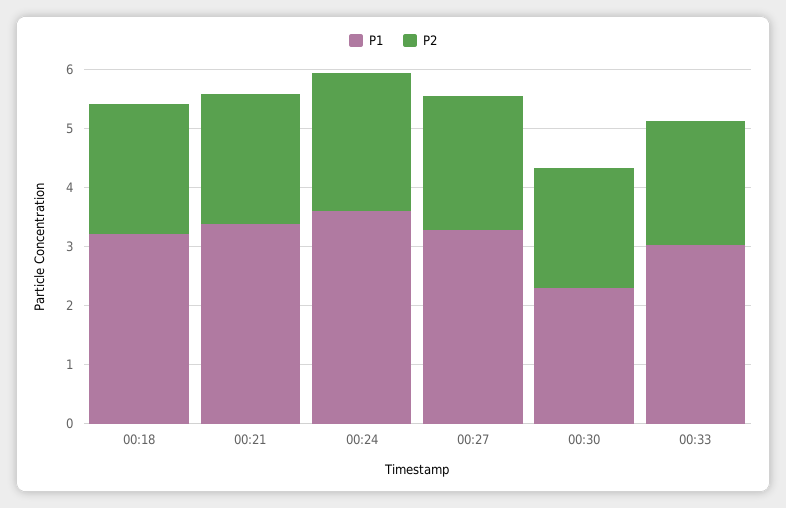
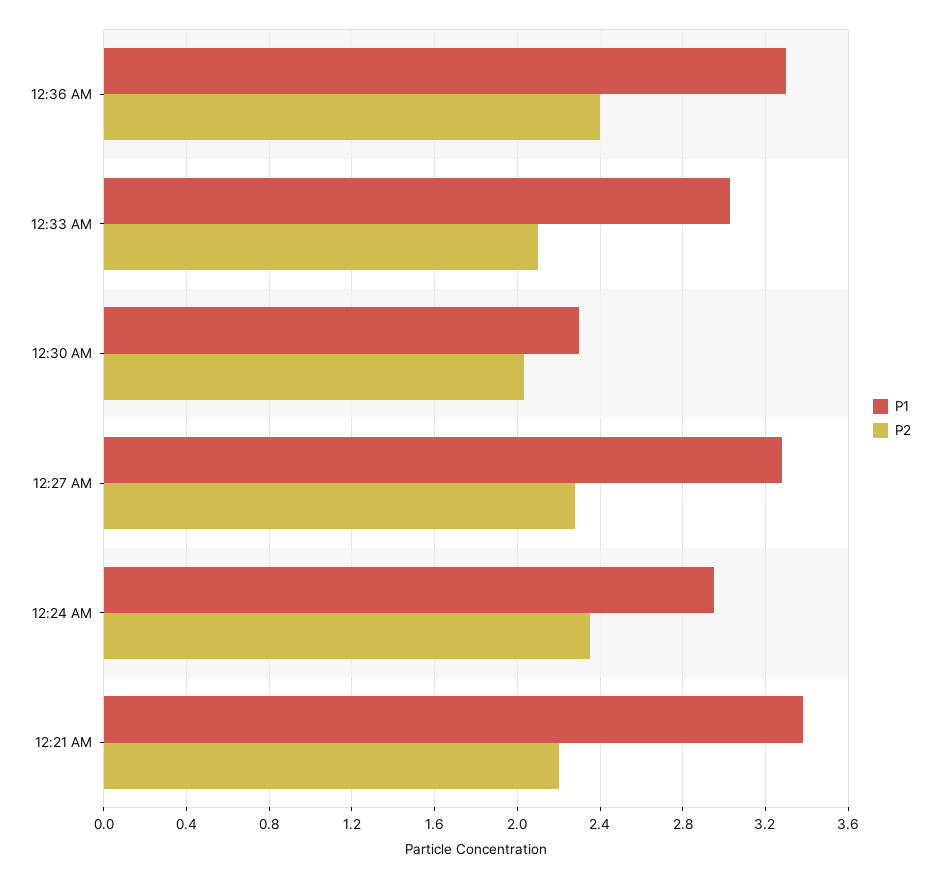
P1, 00:18: 3.2 -> none
P2, 00:18: 2.2 -> none
P1, 00:24: 3.6 -> 2.95
P1, 12:36 AM: none -> 3.3
P2, 12:36 AM: none -> 2.4

